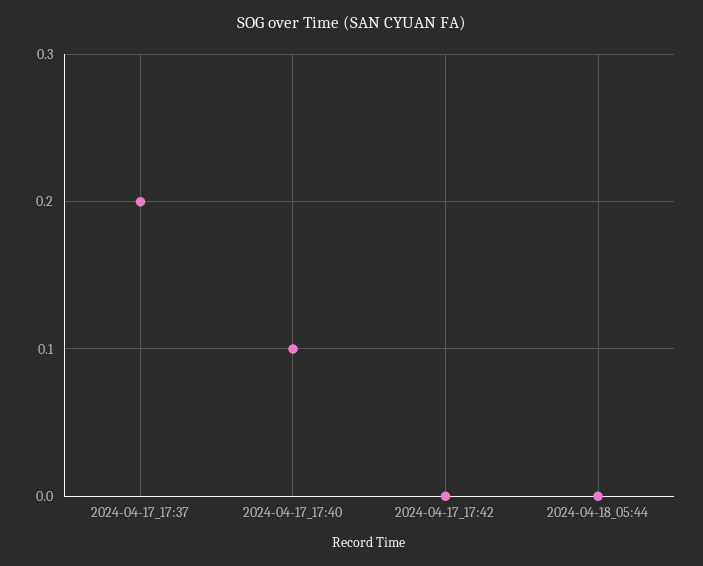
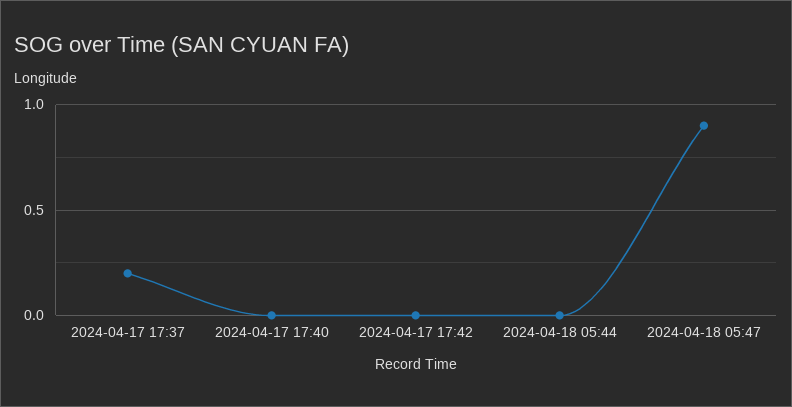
2024-04-17_17:40: 0.1 -> 0
2024-04-18 05:47: none -> 0.9

